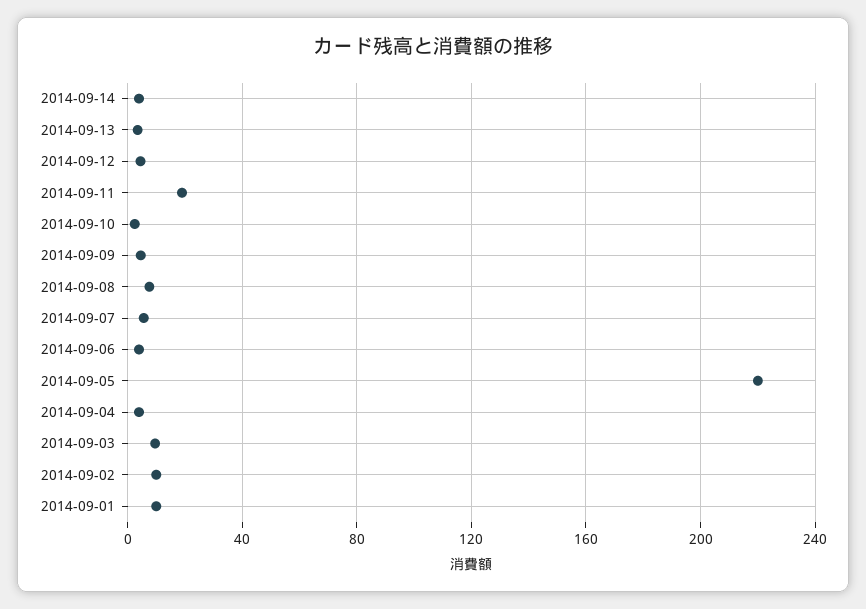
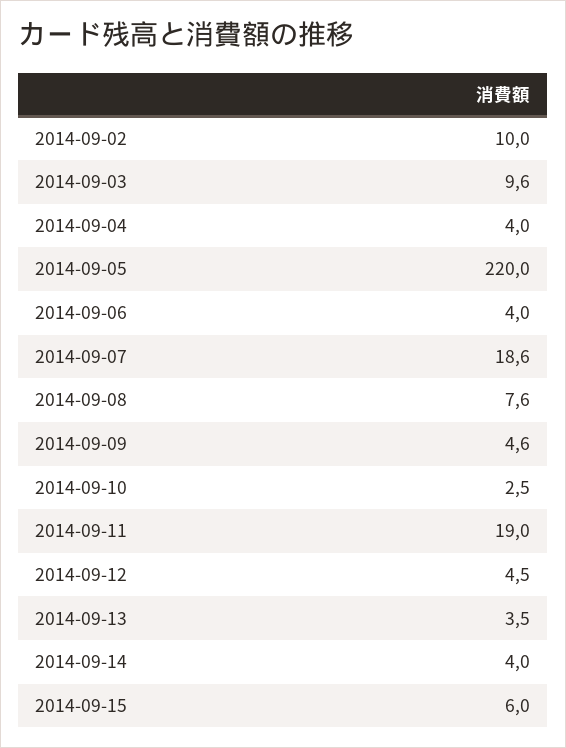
2014-09-07: 5 -> 18.6
2014-09-01: 10 -> none
2014-09-15: none -> 6

